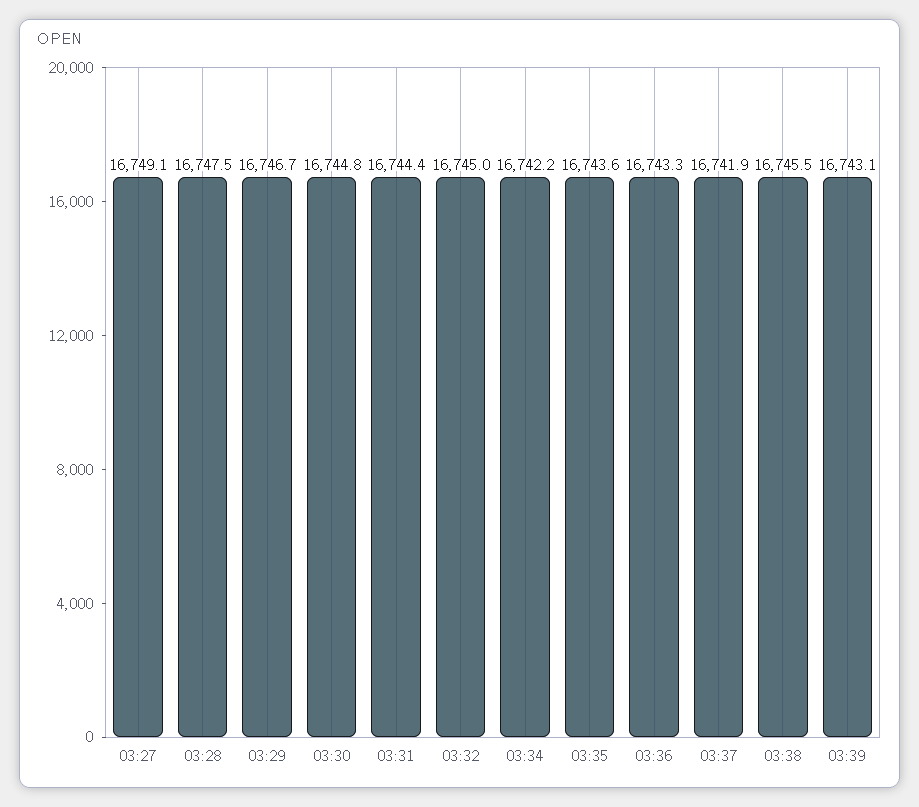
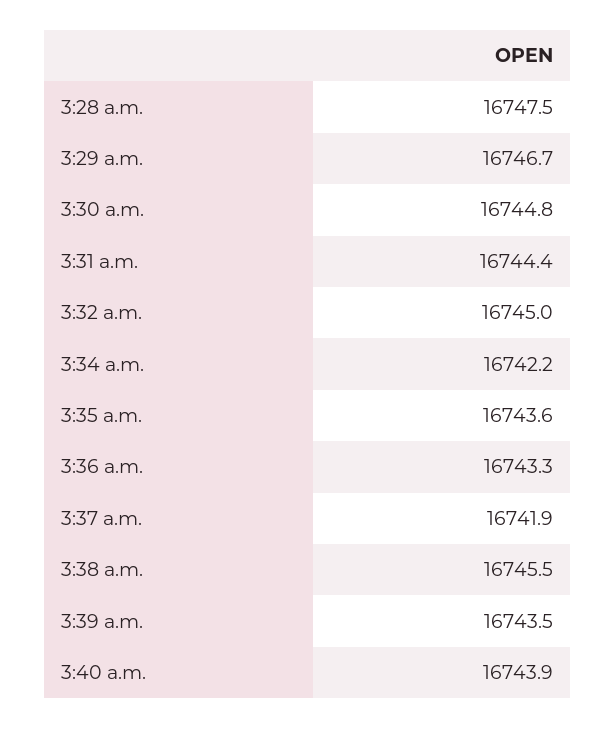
03:27: 16749.1 -> none
03:39: 16743.1 -> 16743.5
3:40 a.m.: none -> 16743.9

